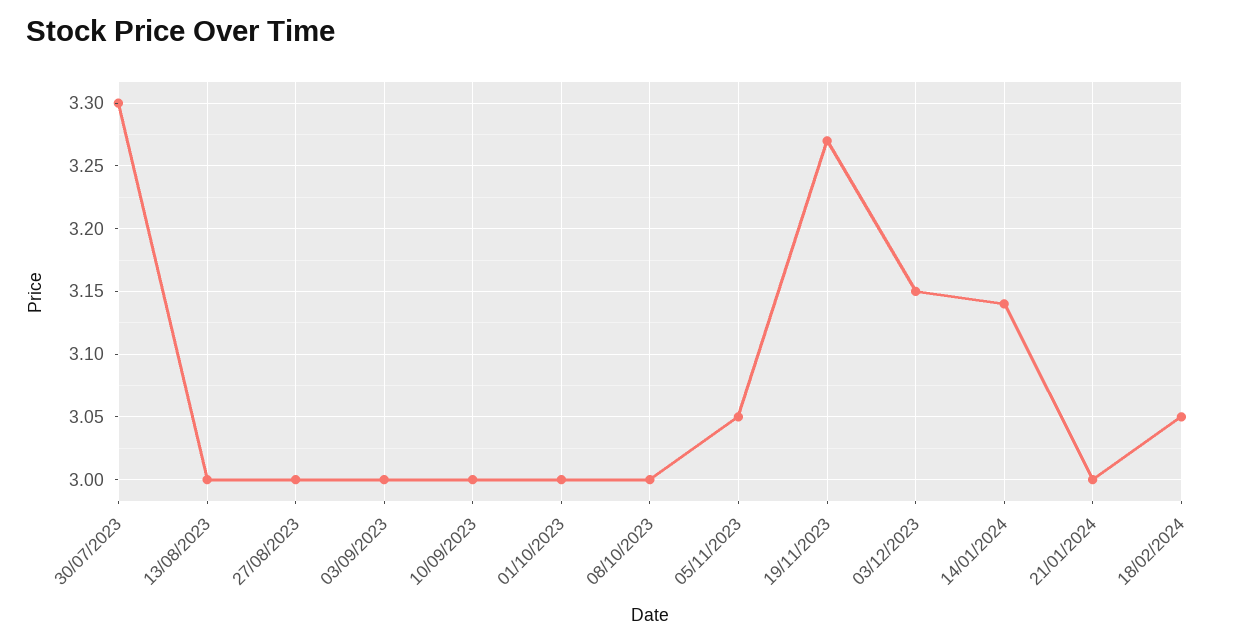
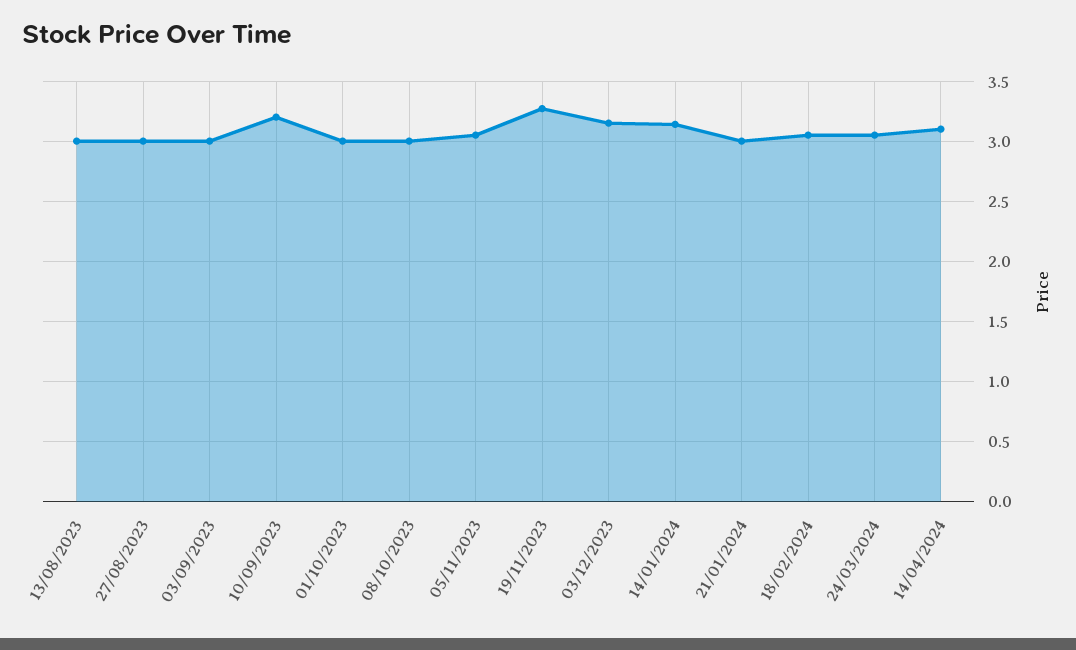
30/07/2023: 3.3 -> none
10/09/2023: 3 -> 3.2
24/03/2024: none -> 3.05
14/04/2024: none -> 3.1

